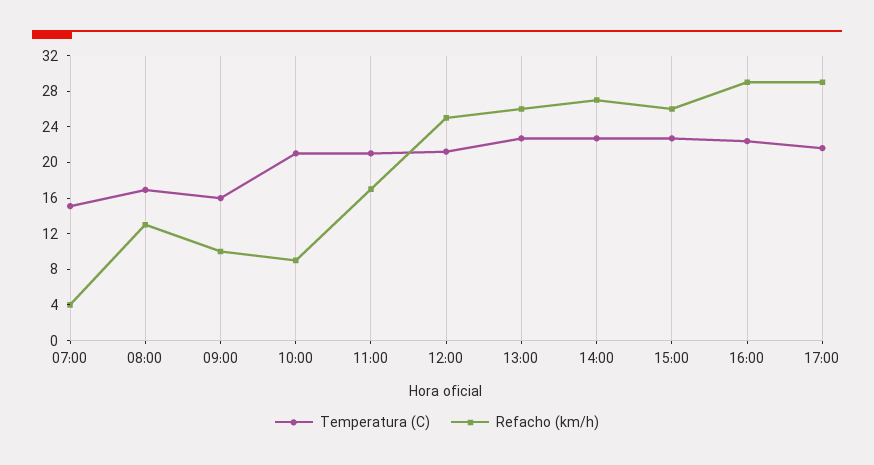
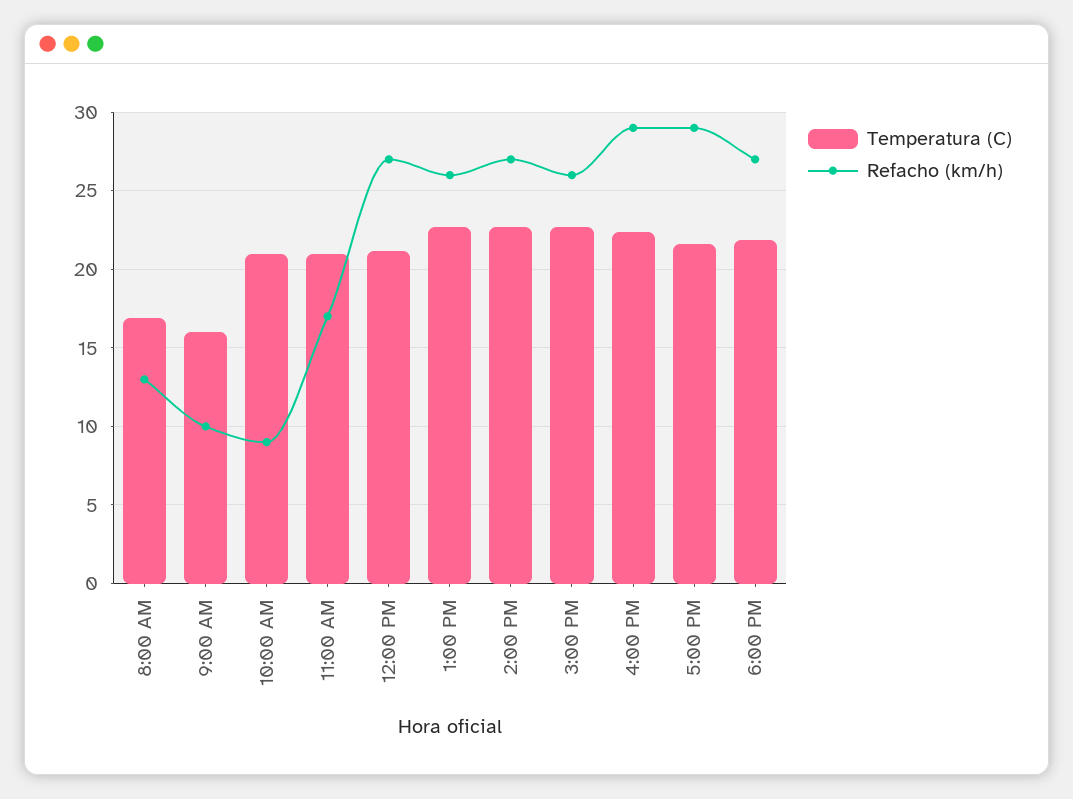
Temperatura (C), 07:00: 15 -> none
Refacho (km/h), 07:00: 4 -> none
Refacho (km/h), 12:00: 25 -> 27
Temperatura (C), 6:00 PM: none -> 22
Refacho (km/h), 6:00 PM: none -> 27

